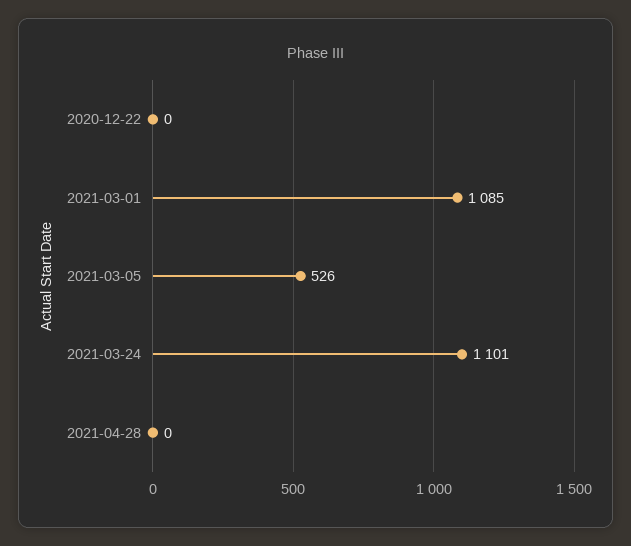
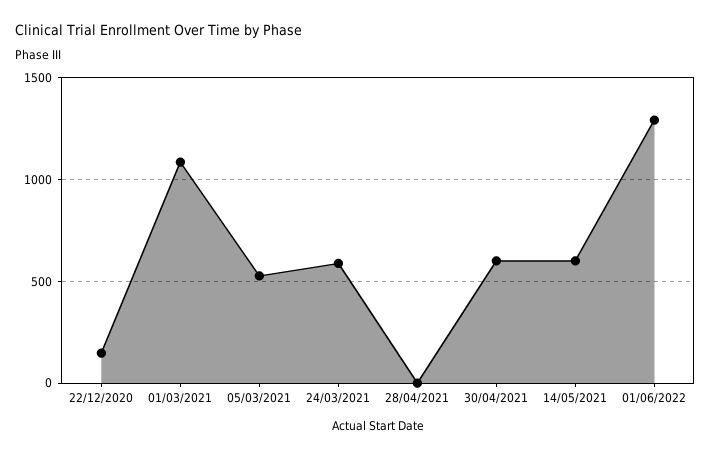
2020-12-22: 0 -> 150
2021-03-24: 1101 -> 600
30/04/2021: none -> 600
14/05/2021: none -> 600
01/06/2022: none -> 1300

